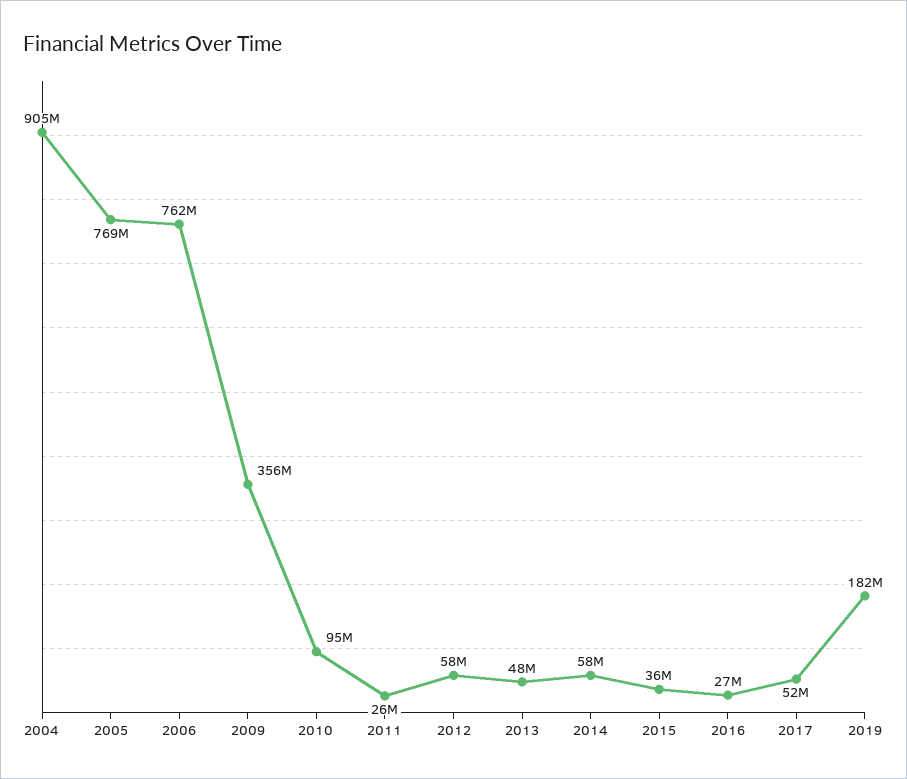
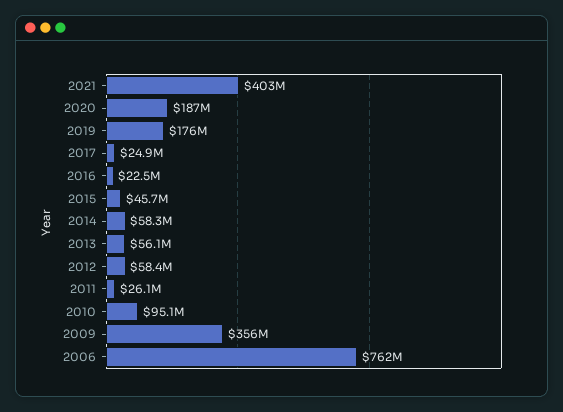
2004: 905000000 -> none
2005: 769000000 -> none
2013: 48000000 -> 56100000
2015: 36000000 -> 45700000
2016: 27000000 -> 22500000
2017: 52000000 -> 24900000
2019: 182000000 -> 176000000
2021: none -> 403000000
2020: none -> 187000000

